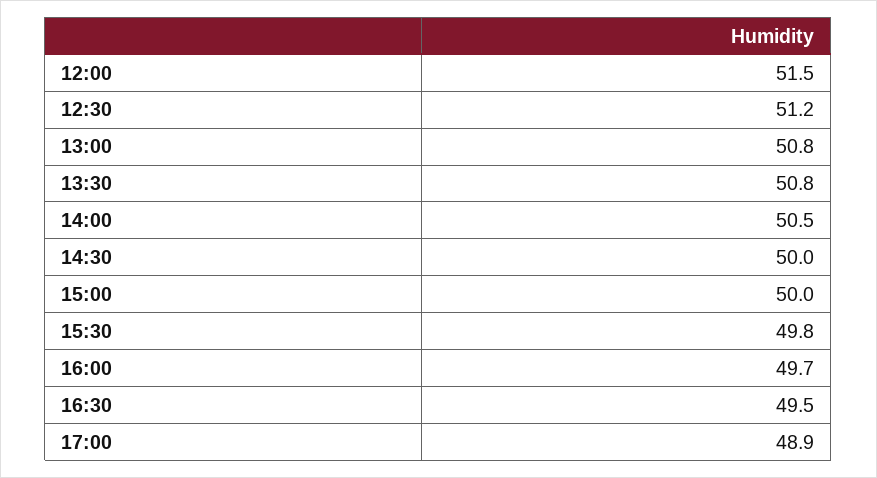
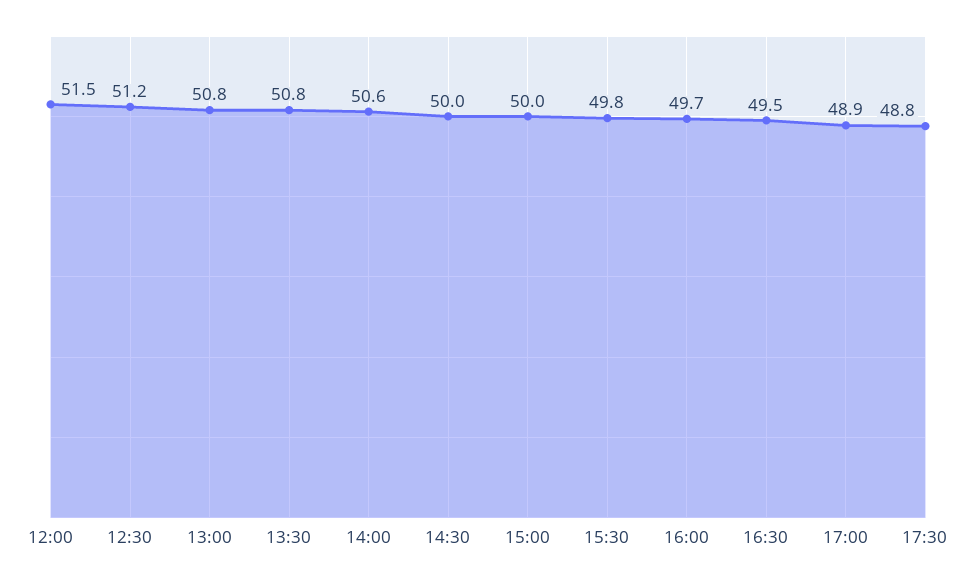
14:00: 50.5 -> 50.6
17:30: none -> 48.8

